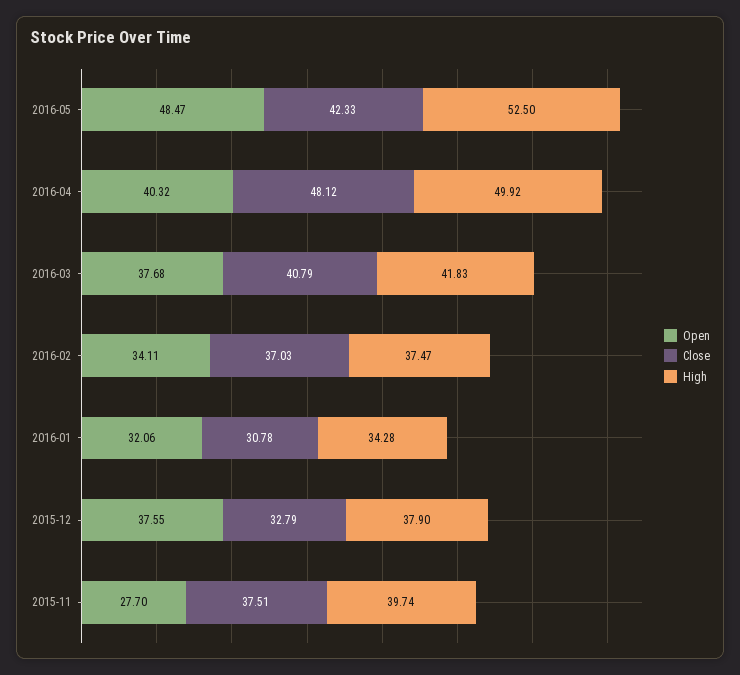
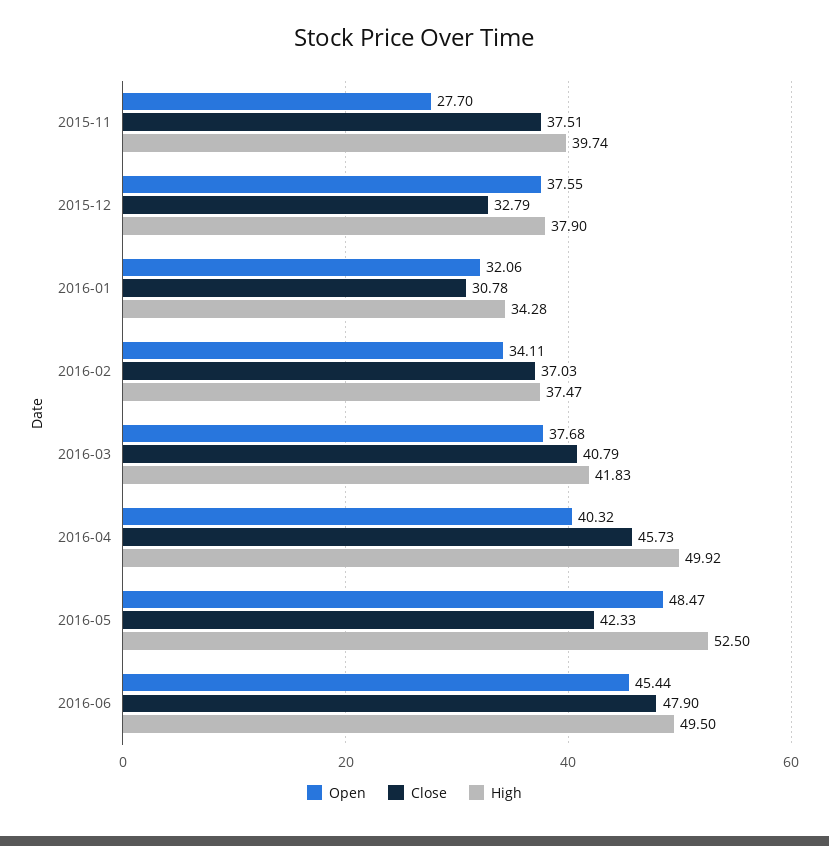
Close, 2016-04: 48.12 -> 45.73
Open, 2016-06: none -> 45.44
Close, 2016-06: none -> 47.9
High, 2016-06: none -> 49.5

